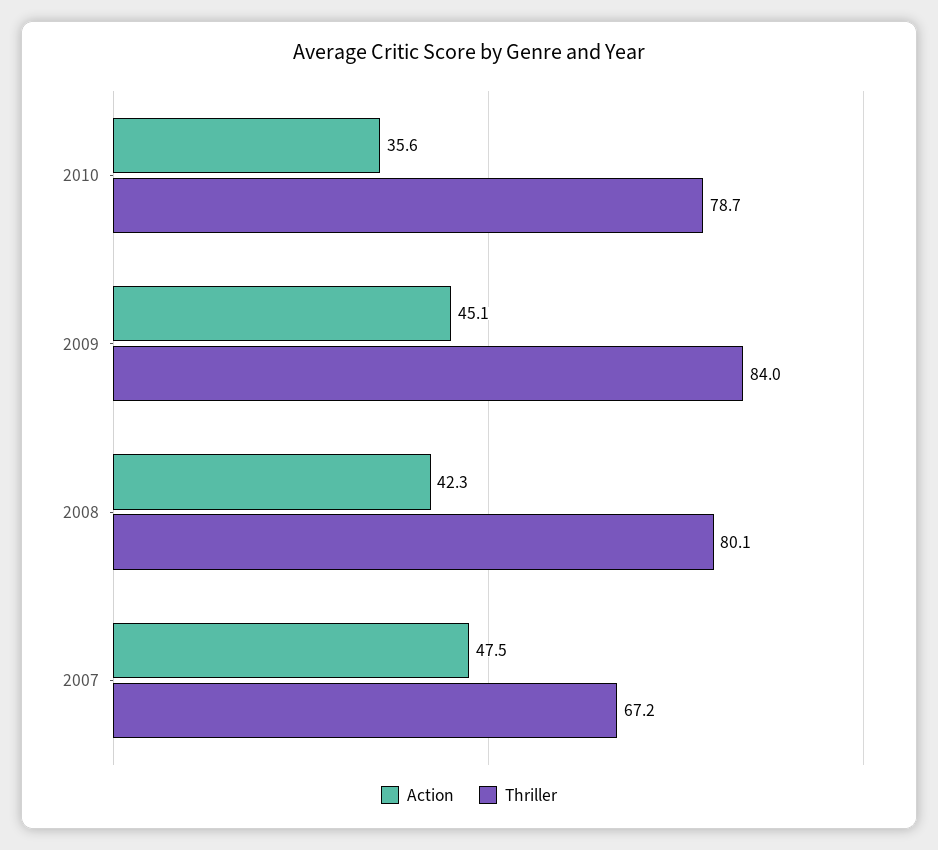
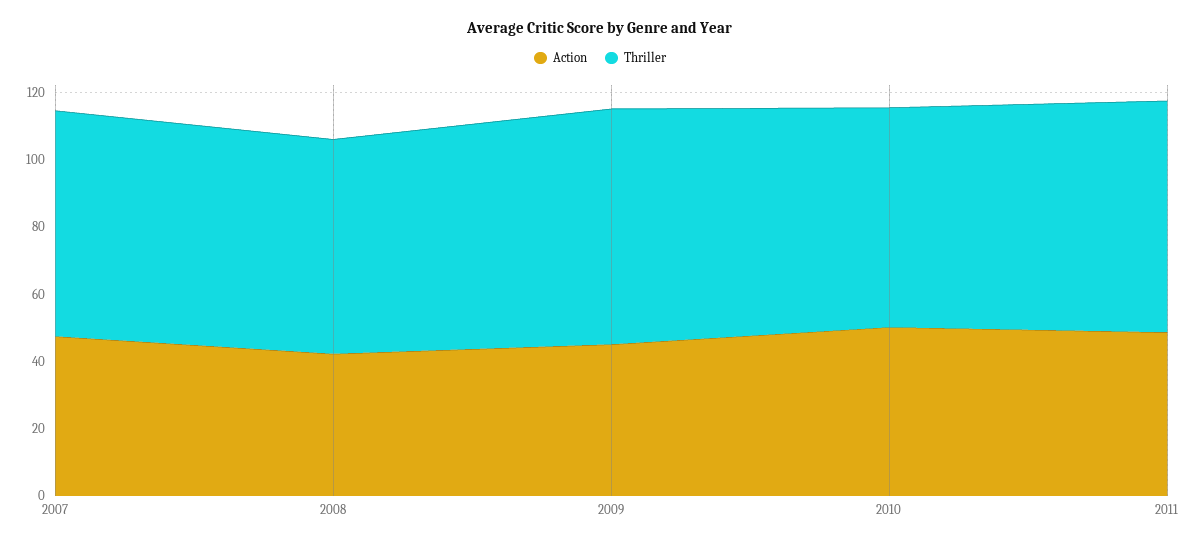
Action, 2010: 35.6 -> 50
Thriller, 2010: 78.7 -> 65
Thriller, 2009: 84 -> 70
Thriller, 2008: 80.1 -> 65
Action, 2011: none -> 50
Thriller, 2011: none -> 70

